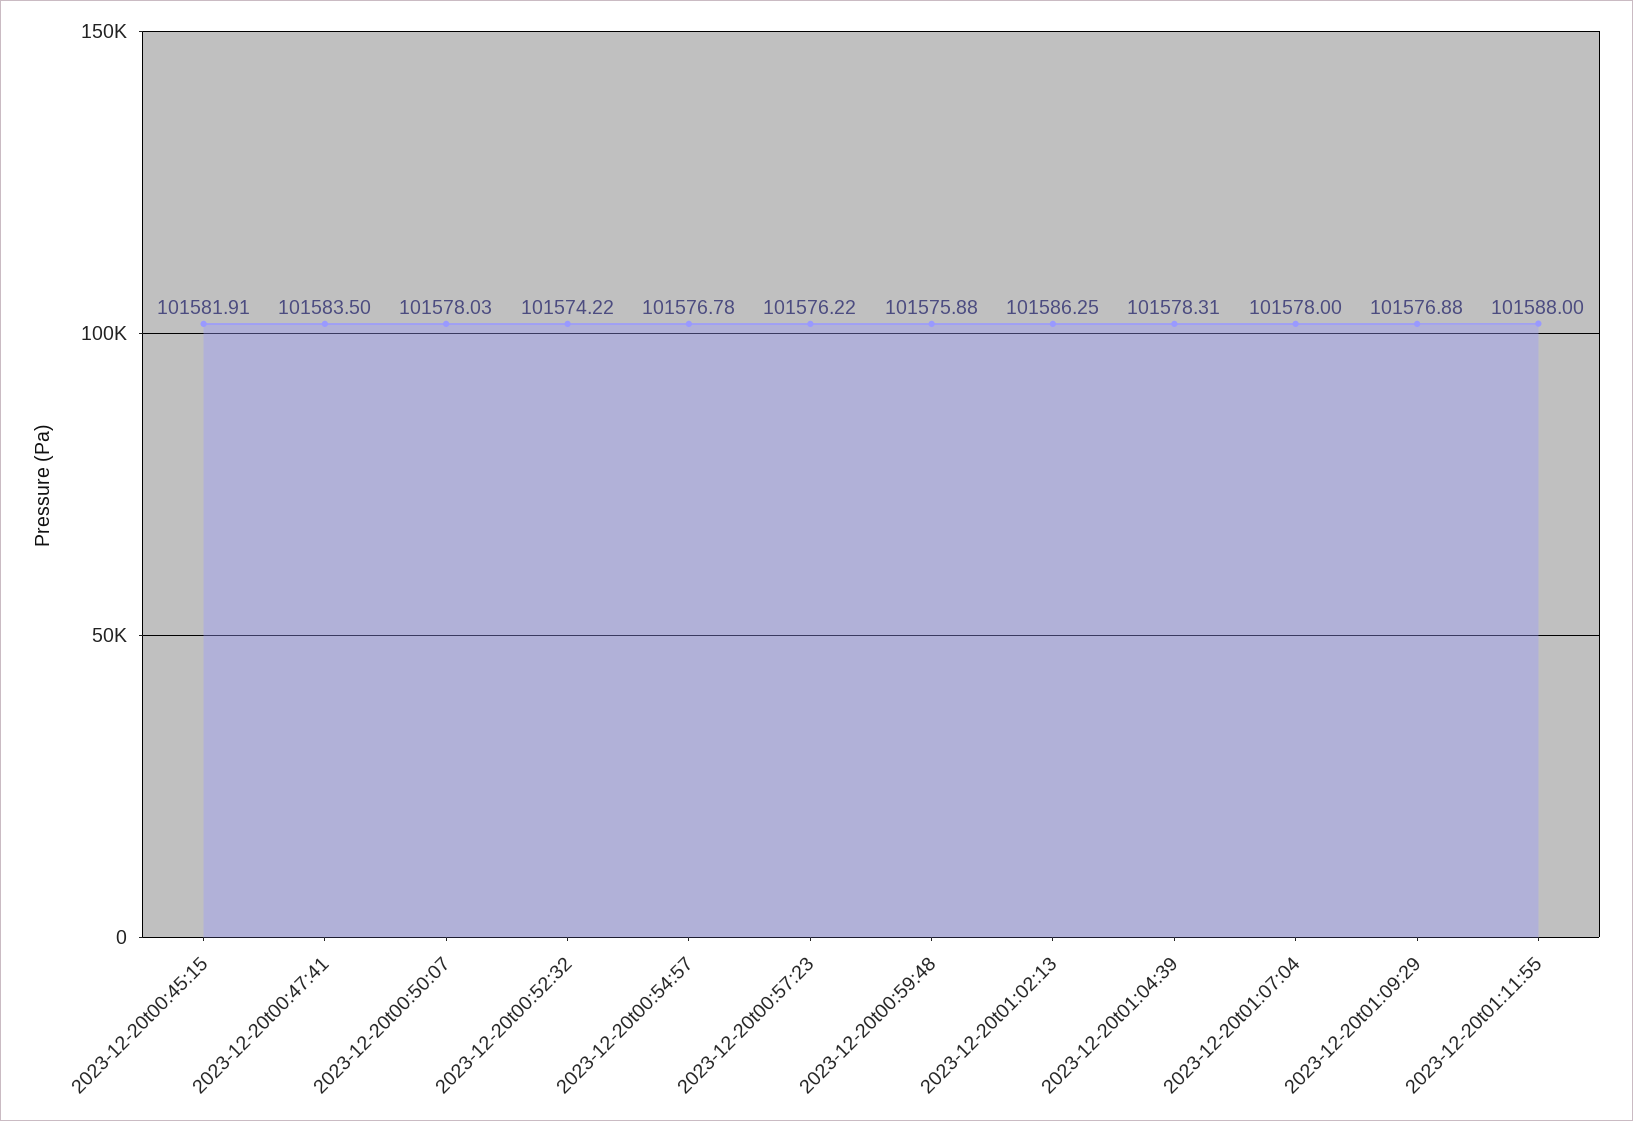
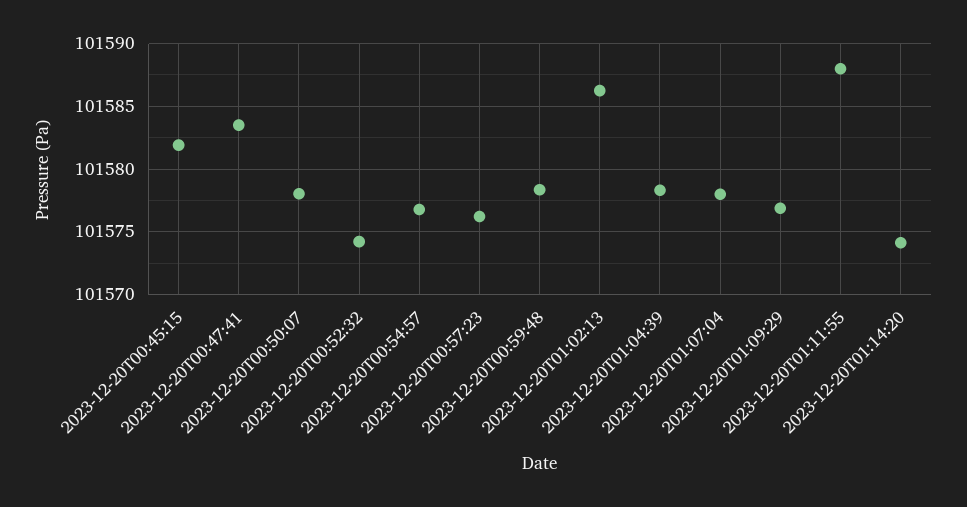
2023-12-20t00:59:48: 101575.88 -> 101578.5
2023-12-20T01:14:20: none -> 101574

